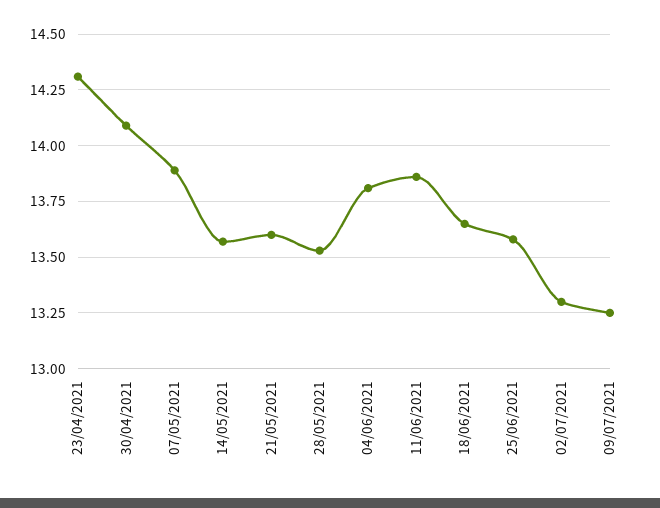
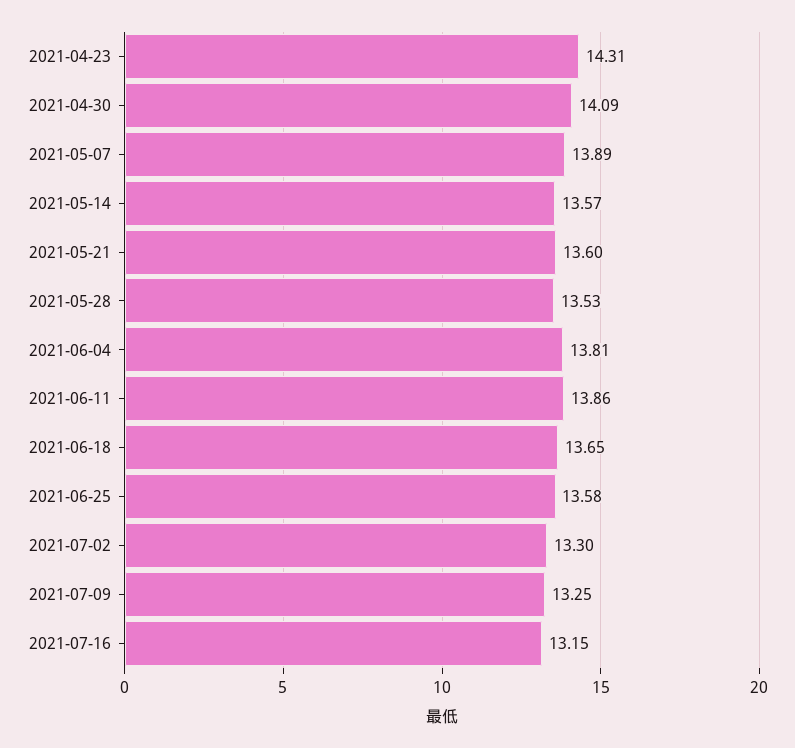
2021-07-16: none -> 13.15

